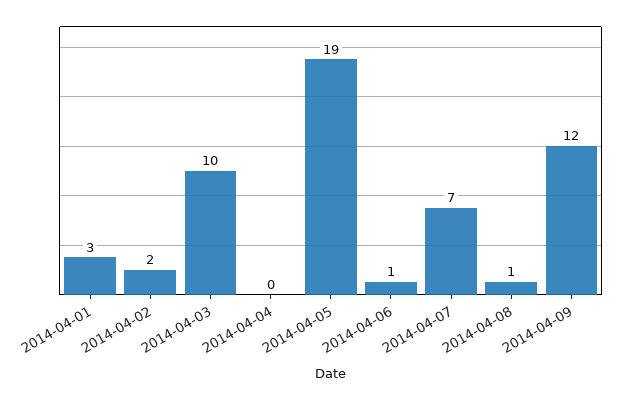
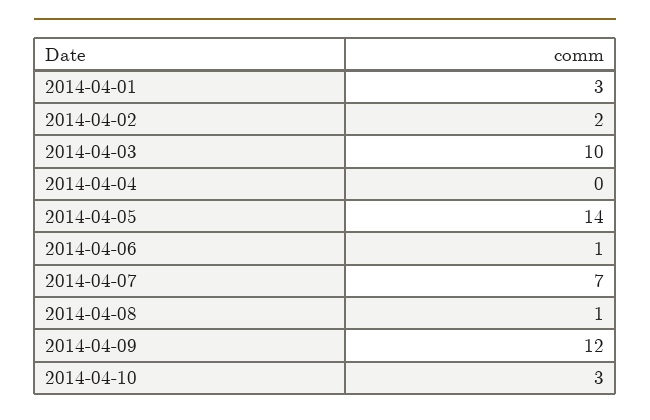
2014-04-05: 19 -> 14
2014-04-10: none -> 3

